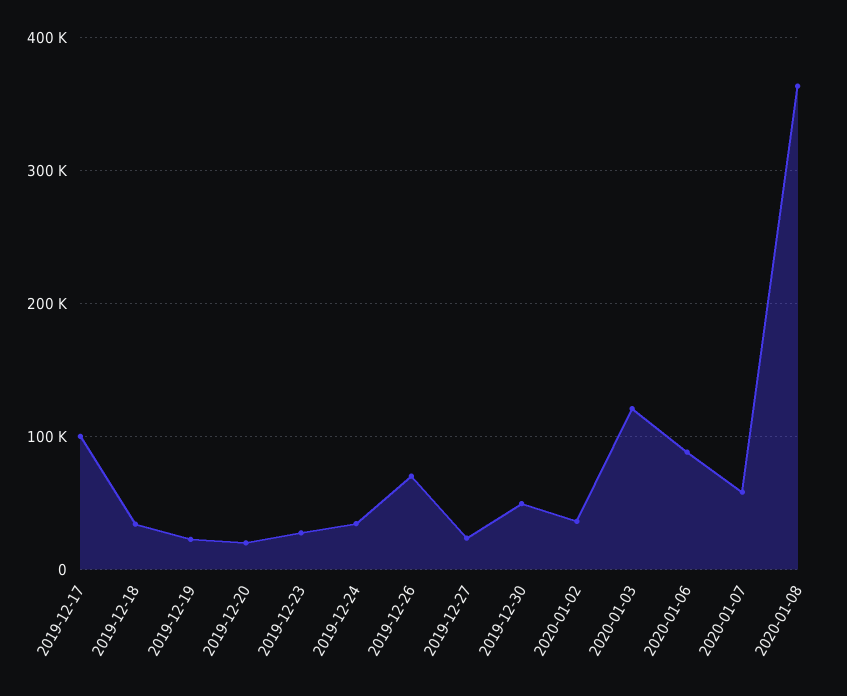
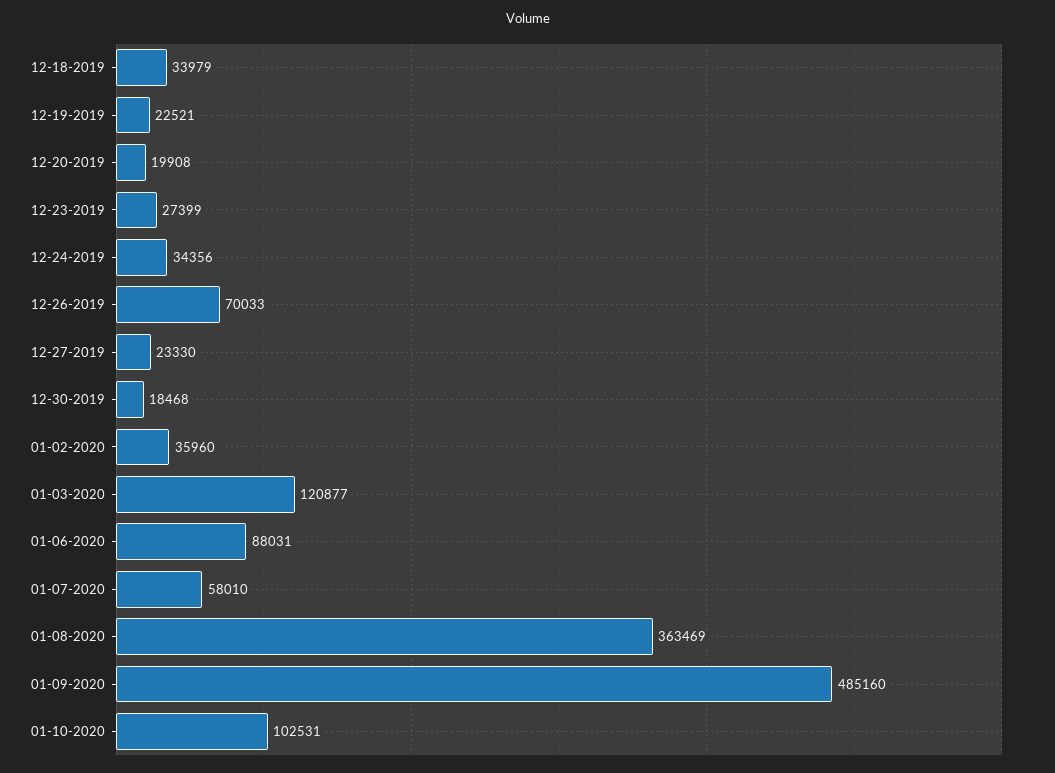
2019-12-17: 100000 -> none
2019-12-30: 50000 -> 18468
01-09-2020: none -> 485160
01-10-2020: none -> 102531

